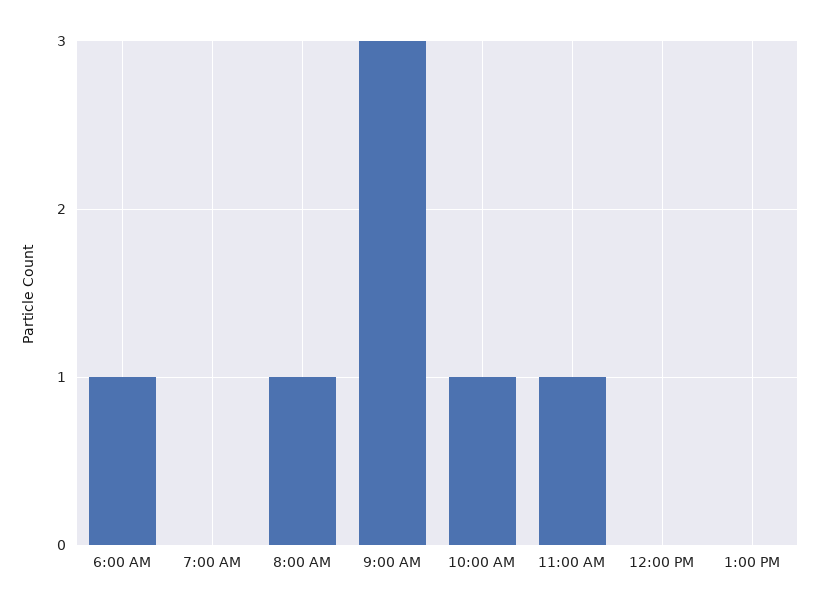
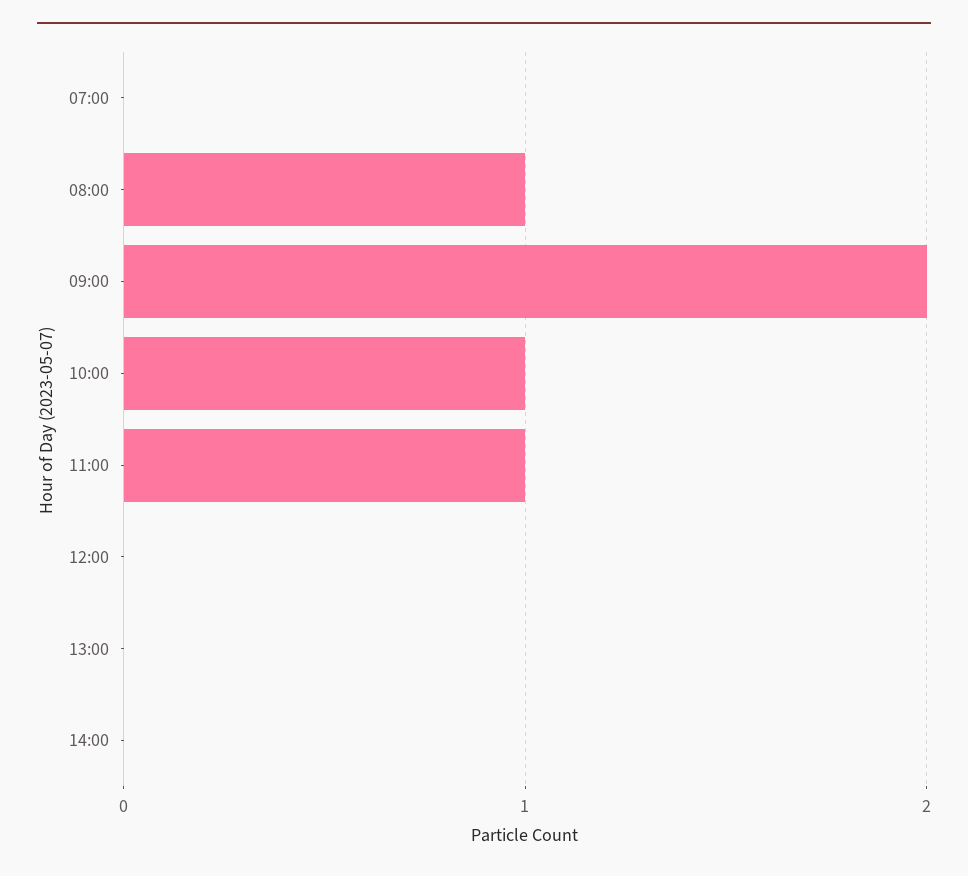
6:00 AM: 1 -> none
9:00 AM: 3 -> 2
14:00: none -> 0

